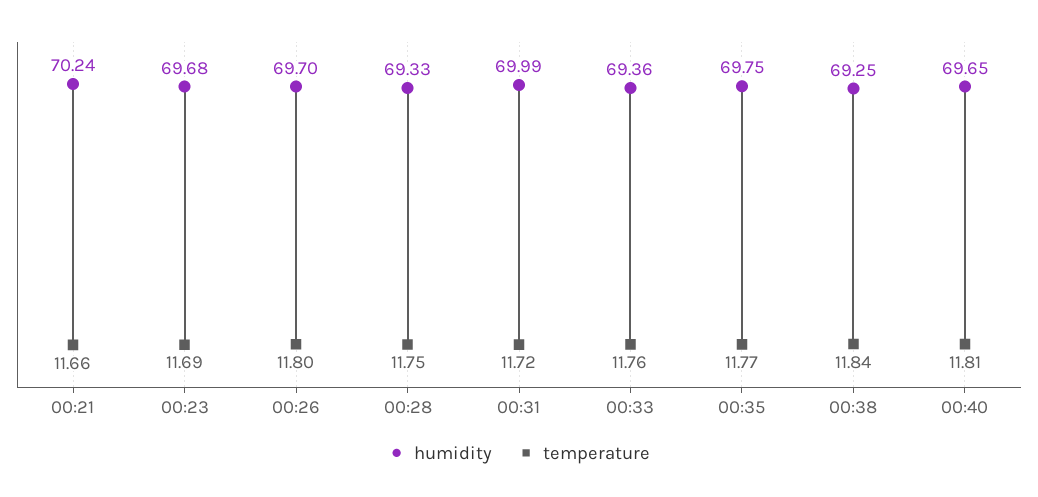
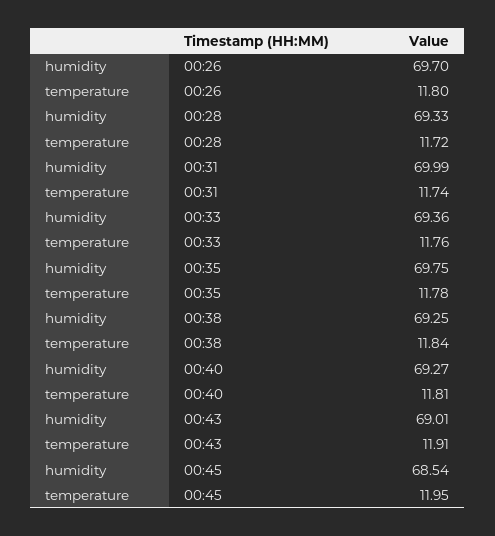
humidity, 00:21: 70.24 -> none
temperature, 00:21: 11.66 -> none
humidity, 00:23: 69.68 -> none
temperature, 00:23: 11.69 -> none
temperature, 00:28: 11.75 -> 11.72
temperature, 00:31: 11.72 -> 11.74
temperature, 00:35: 11.77 -> 11.78
humidity, 00:40: 69.65 -> 69.27
humidity, 00:43: none -> 69.01
temperature, 00:43: none -> 11.91
humidity, 00:45: none -> 68.54
temperature, 00:45: none -> 11.95

